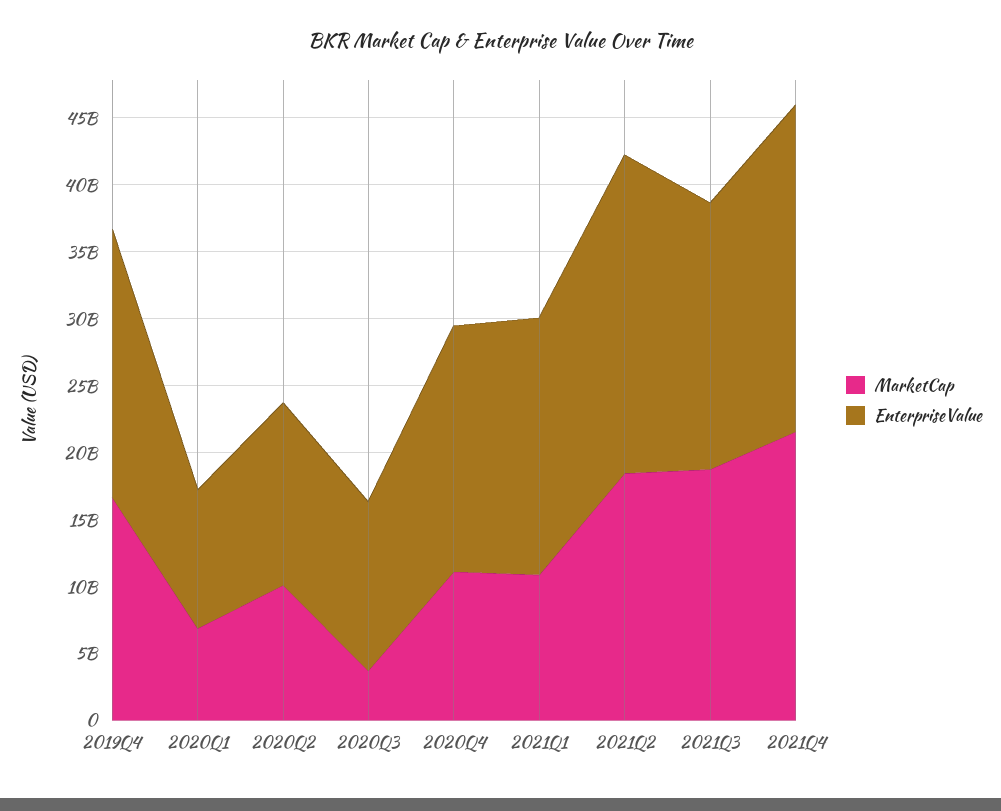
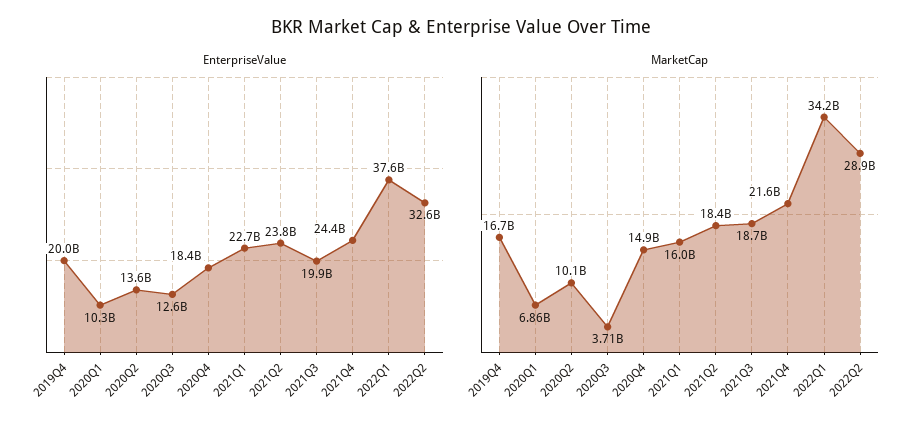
MarketCap, 2020Q4: 11000000000 -> 14900000000
MarketCap, 2021Q1: 11000000000 -> 16000000000
EnterpriseValue, 2021Q1: 19000000000 -> 22700000000
EnterpriseValue, 2022Q1: none -> 37600000000
EnterpriseValue, 2022Q2: none -> 32600000000
MarketCap, 2022Q1: none -> 34200000000
MarketCap, 2022Q2: none -> 28900000000

